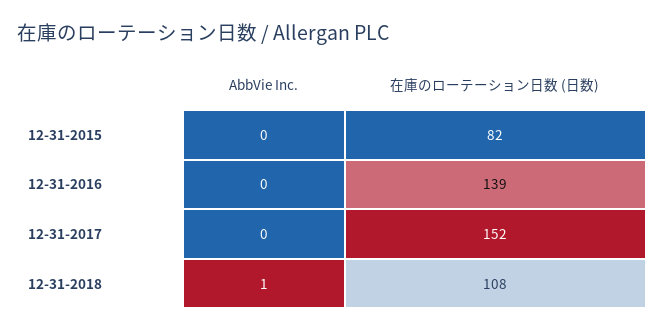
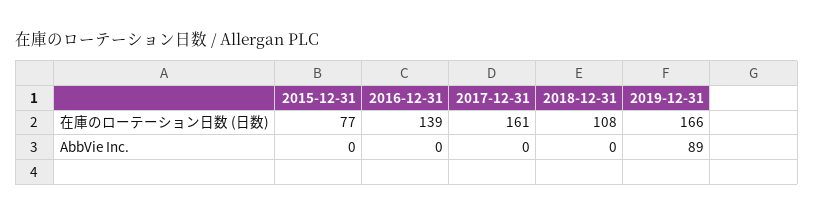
在庫のローテーション日数 (日数), 12-31-2015: 82 -> 77
在庫のローテーション日数 (日数), 12-31-2017: 152 -> 161
AbbVie Inc., 12-31-2018: 1 -> 0
在庫のローテーション日数 (日数), 2019-12-31: none -> 166
AbbVie Inc., 2019-12-31: none -> 89

